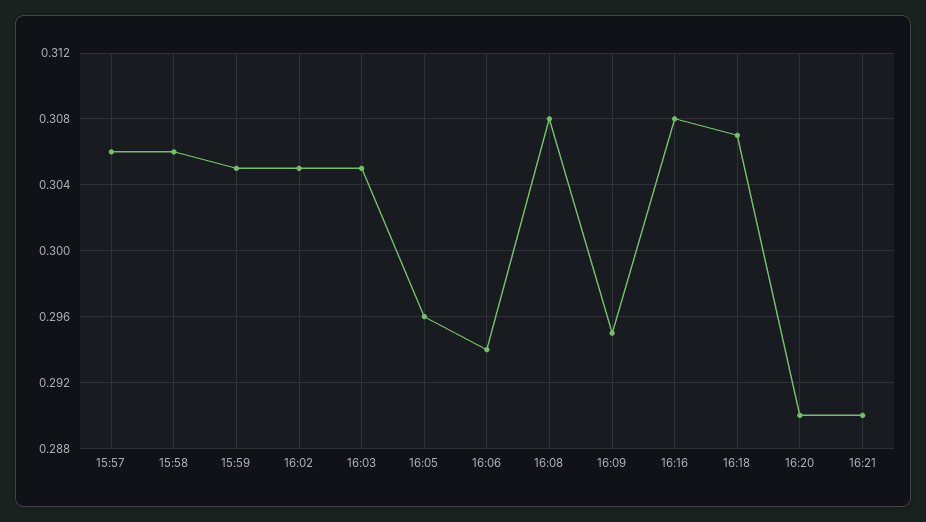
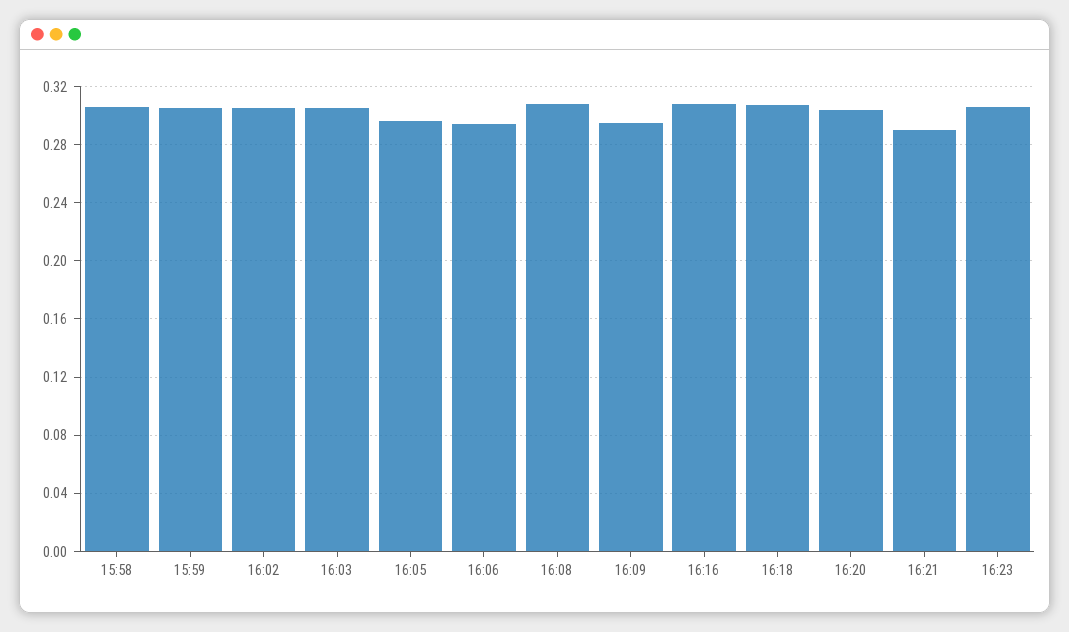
15:57: 0.306 -> none
16:20: 0.29 -> 0.305
16:23: none -> 0.305

